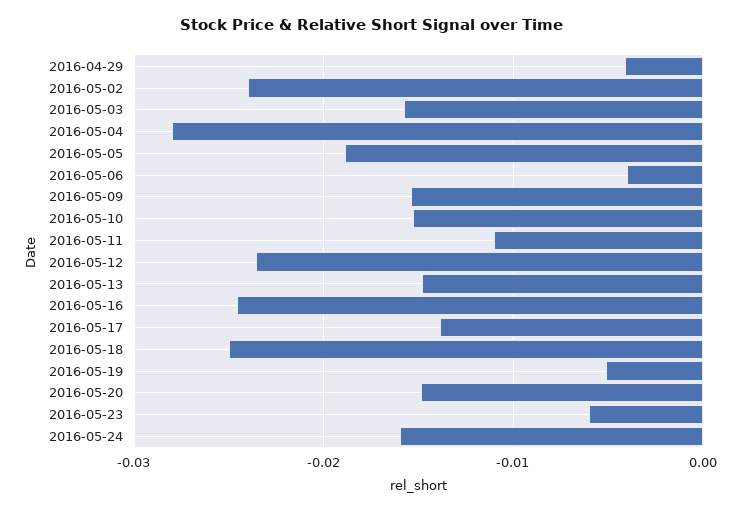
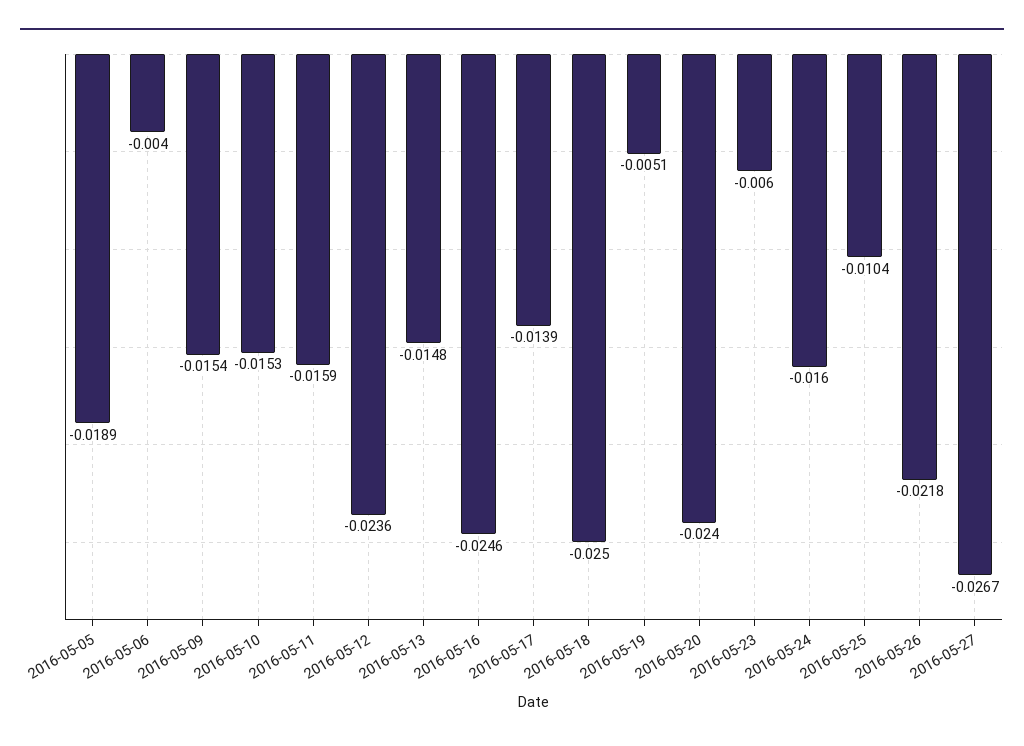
2016-04-29: -0.004 -> none
2016-05-02: -0.024 -> none
2016-05-03: -0.016 -> none
2016-05-04: -0.028 -> none
2016-05-11: -0.011 -> -0.0159
2016-05-20: -0.015 -> -0.024
2016-05-25: none -> -0.0104
2016-05-26: none -> -0.0218
2016-05-27: none -> -0.0267

